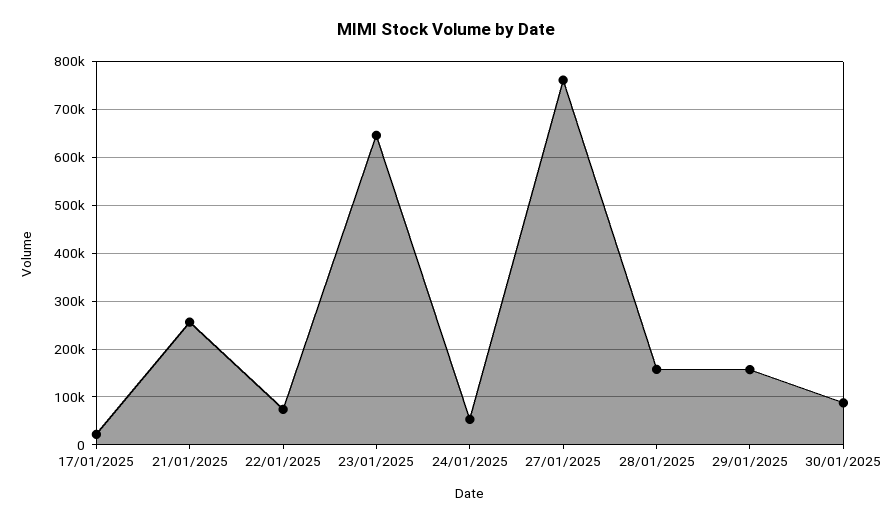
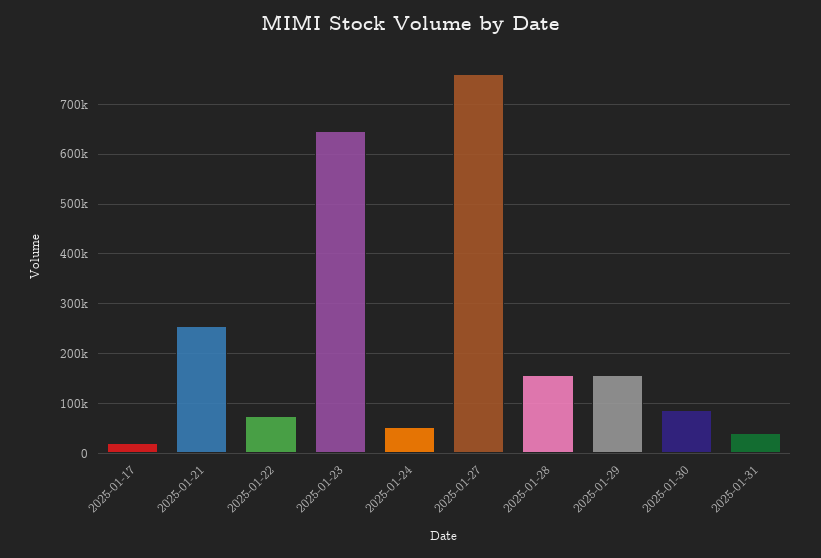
2025-01-31: none -> 40000

